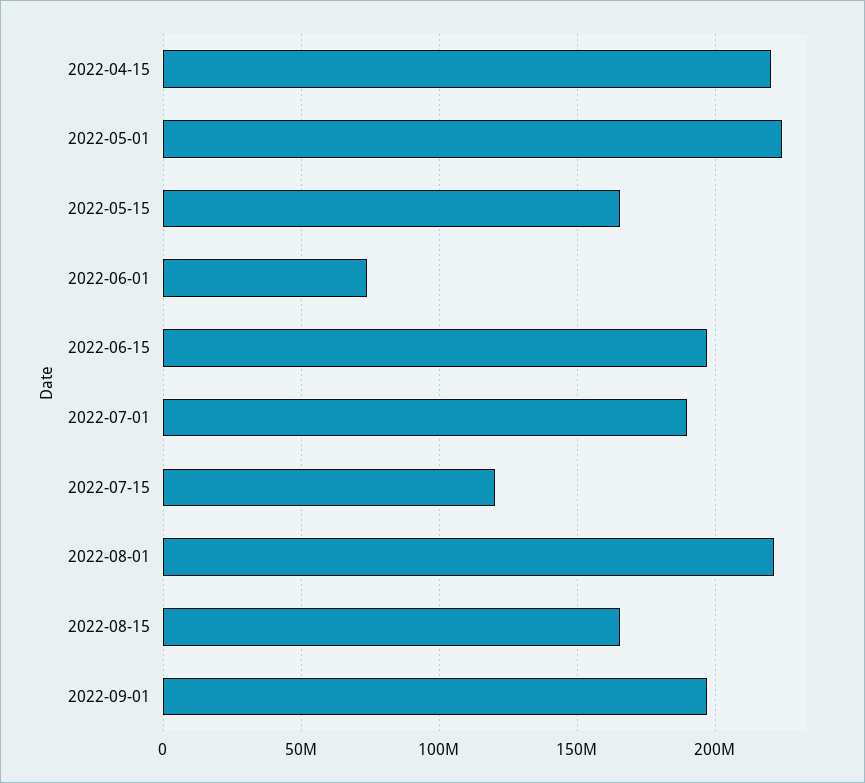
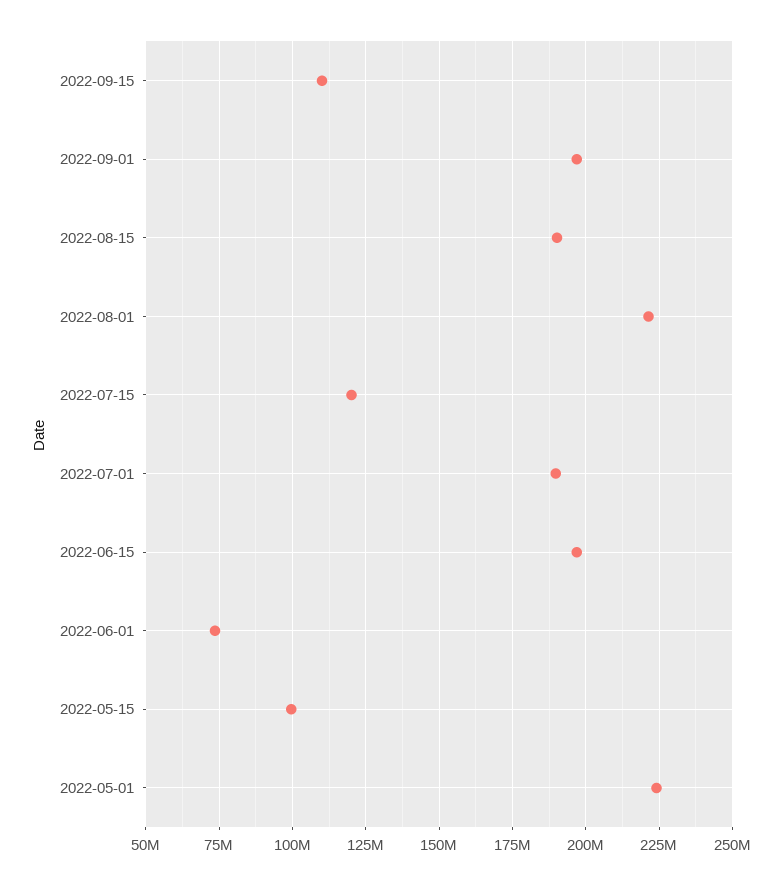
2022-04-15: 220000000 -> none
2022-05-15: 165000000 -> 100000000
2022-08-15: 165000000 -> 190000000
2022-09-15: none -> 110000000

